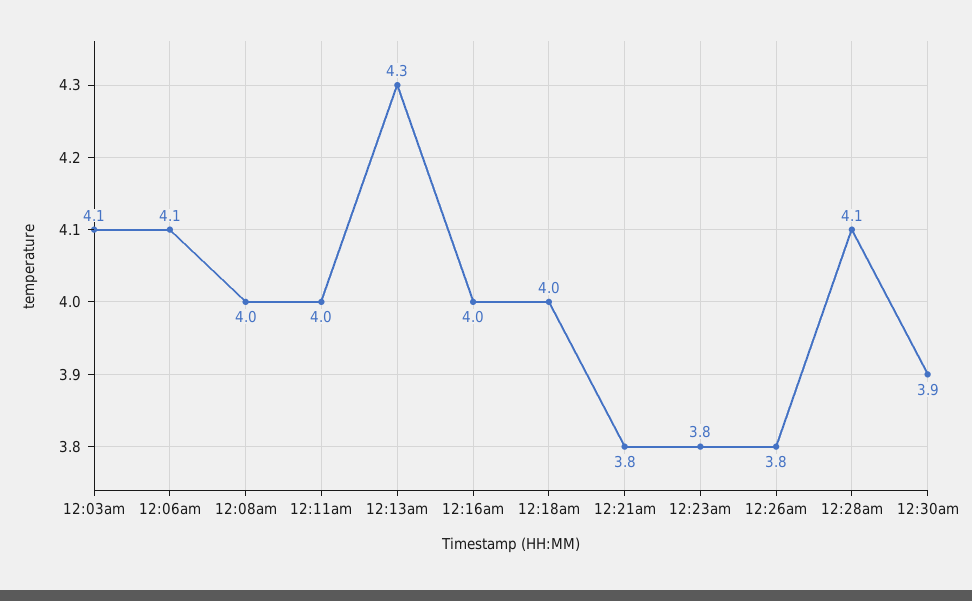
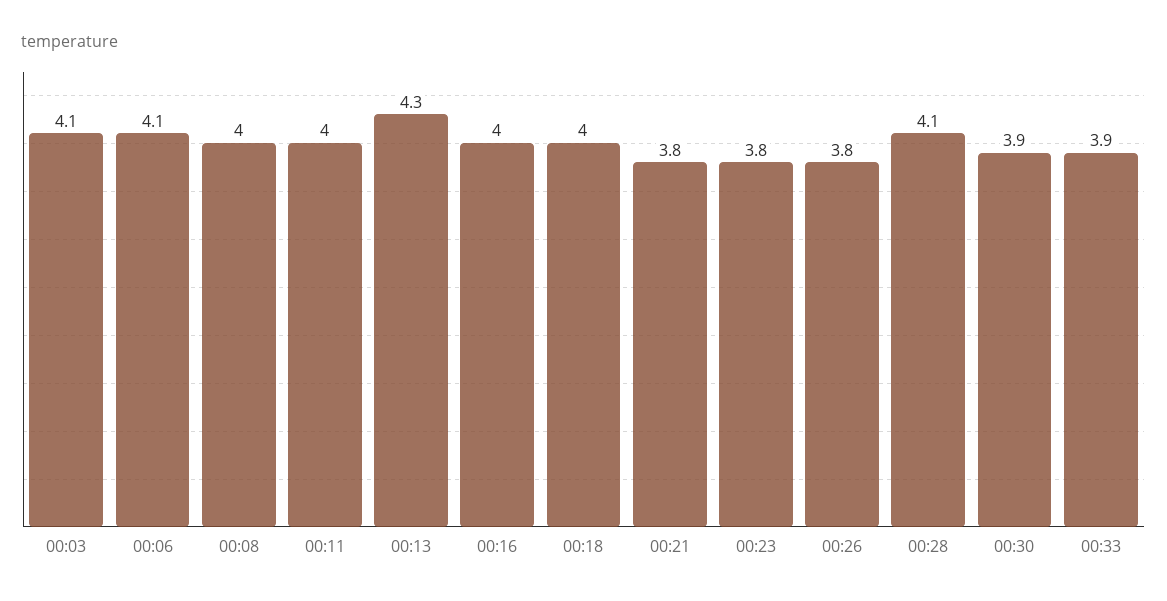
00:33: none -> 3.9

